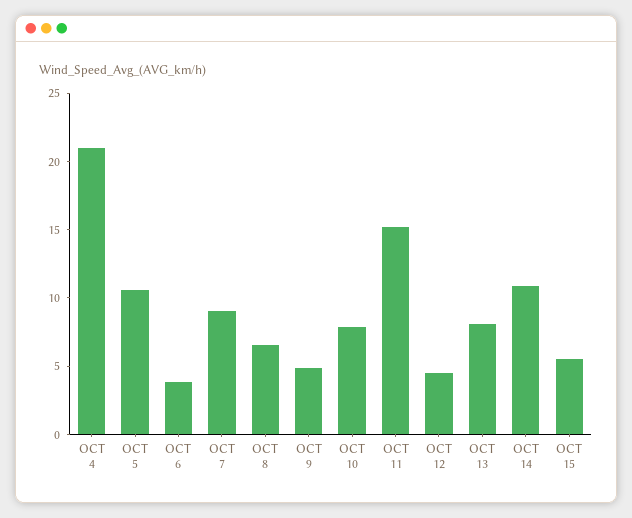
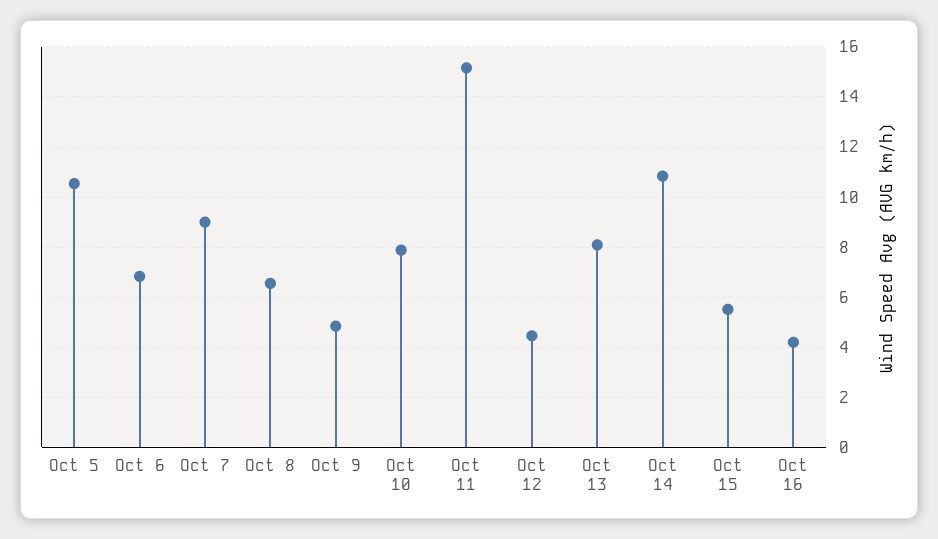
OCT 4: 21 -> none
OCT 6: 4 -> 6.75
Oct 16: none -> 4.25

